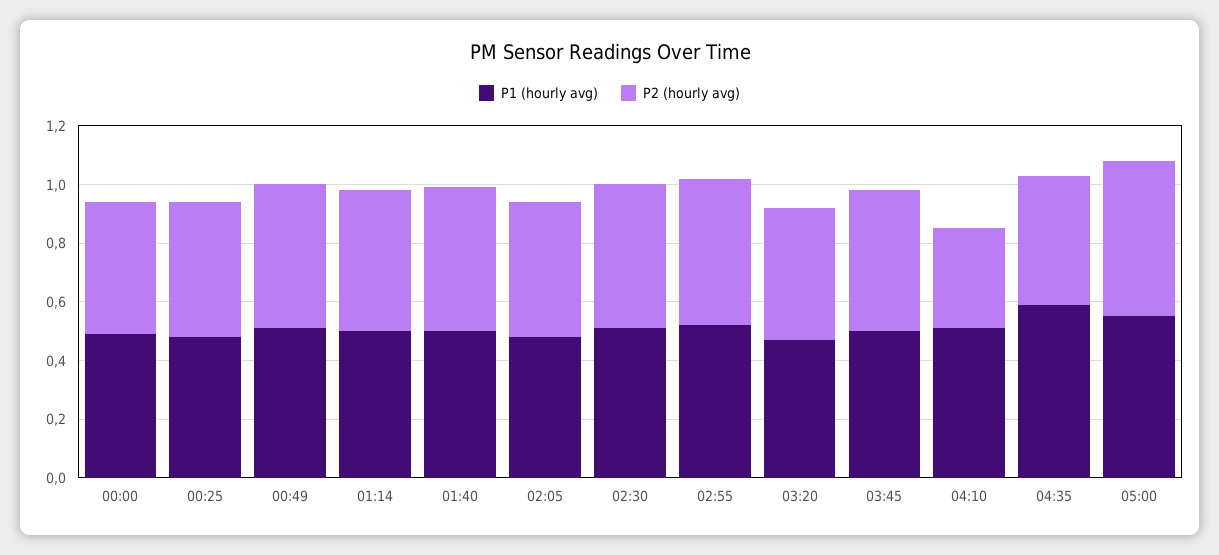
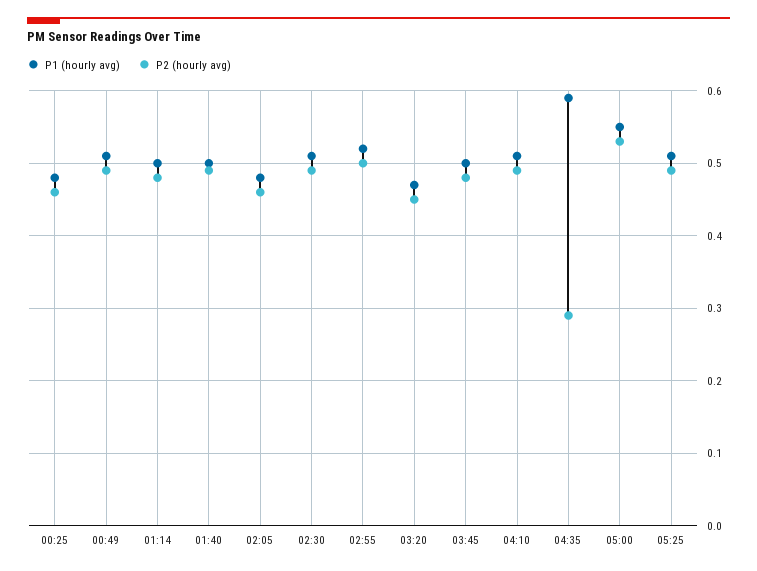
P1 (hourly avg), 00:00: 0.5 -> none
P2 (hourly avg), 00:00: 0.45 -> none
P2 (hourly avg), 04:10: 0.35 -> 0.49
P2 (hourly avg), 04:35: 0.45 -> 0.29
P1 (hourly avg), 05:25: none -> 0.51
P2 (hourly avg), 05:25: none -> 0.49

